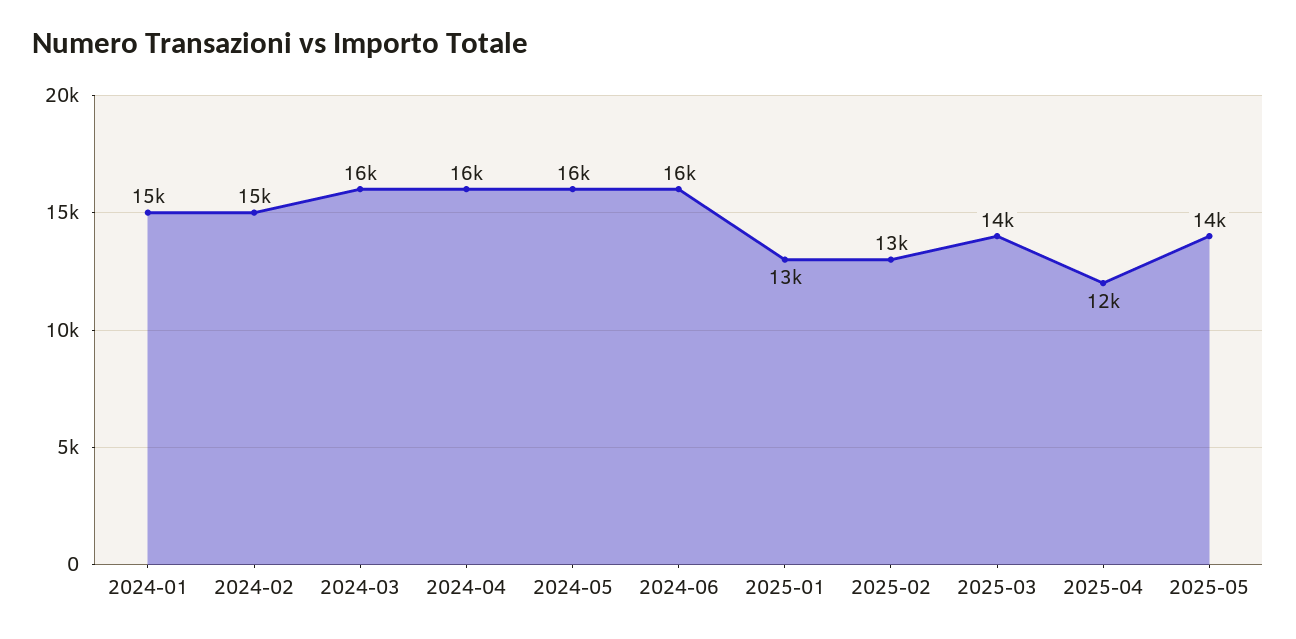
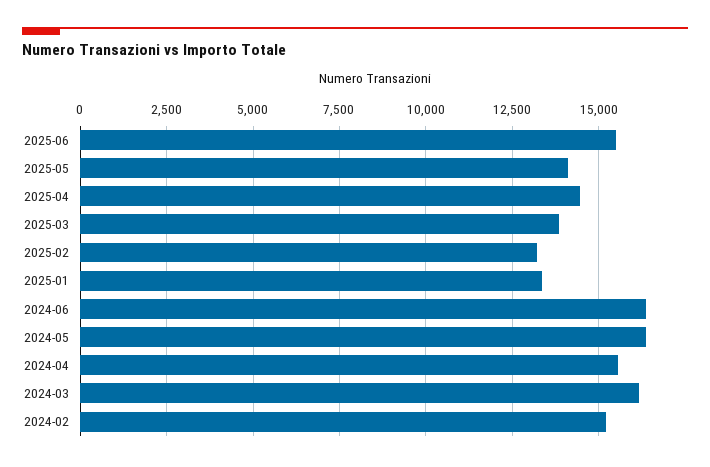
2024-01: 15000 -> none
2025-04: 12000 -> 14500
2025-06: none -> 15500

